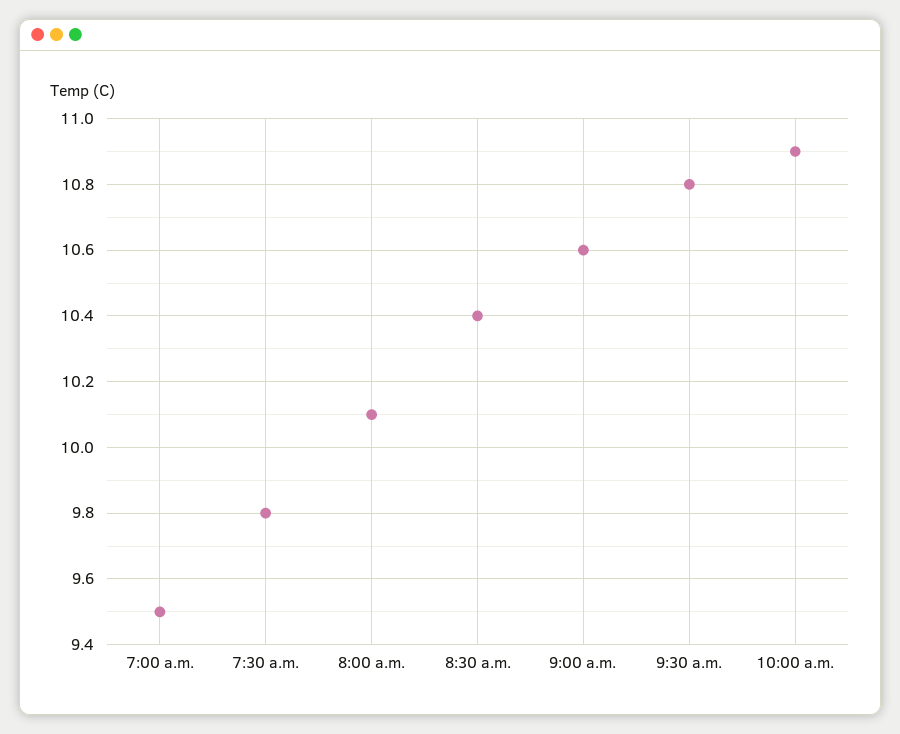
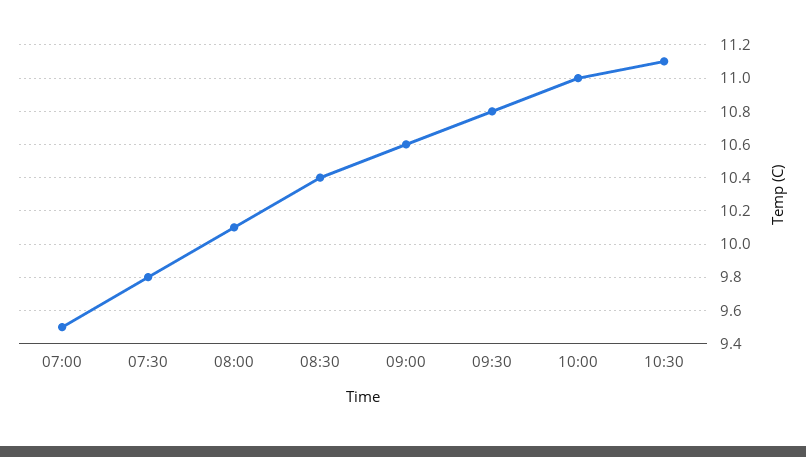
10:00 a.m.: 10.9 -> 11
10:30: none -> 11.1

